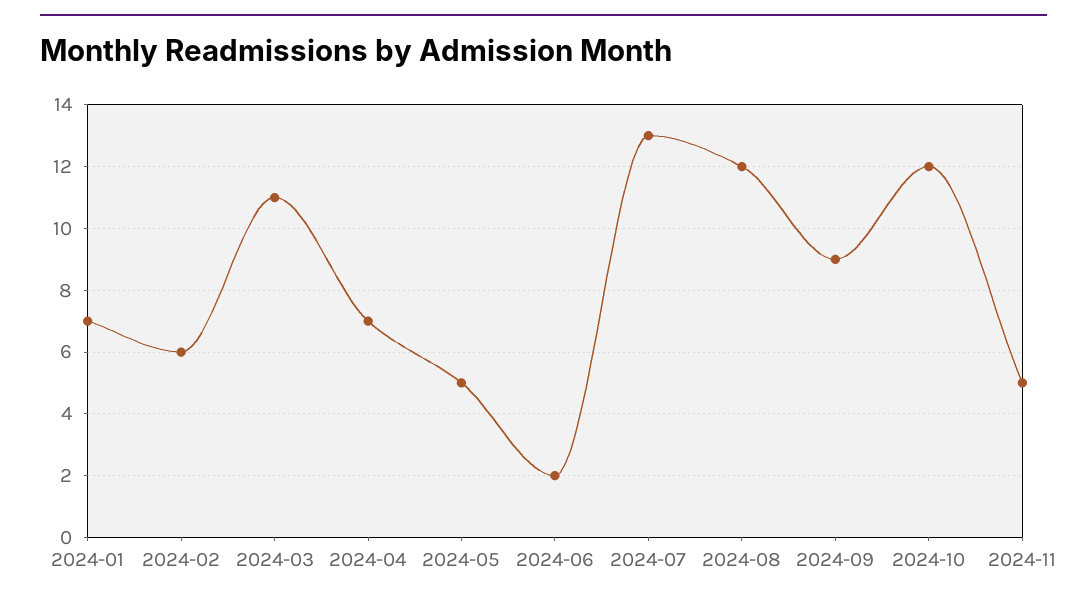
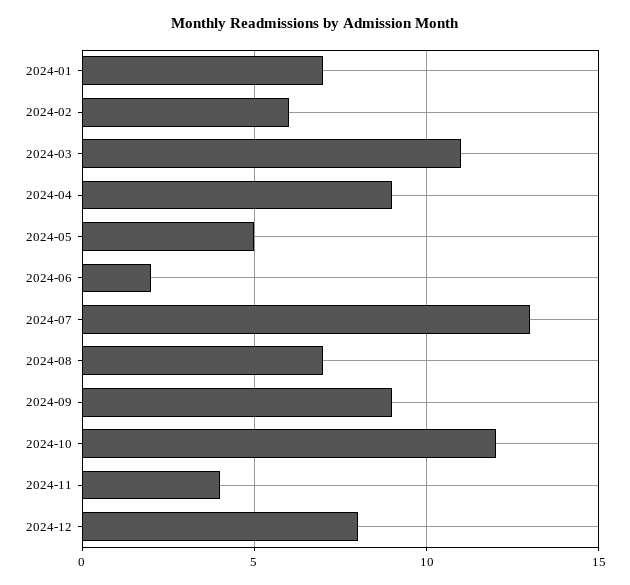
2024-04: 7 -> 9
2024-08: 12 -> 7
2024-11: 5 -> 4
2024-12: none -> 8

